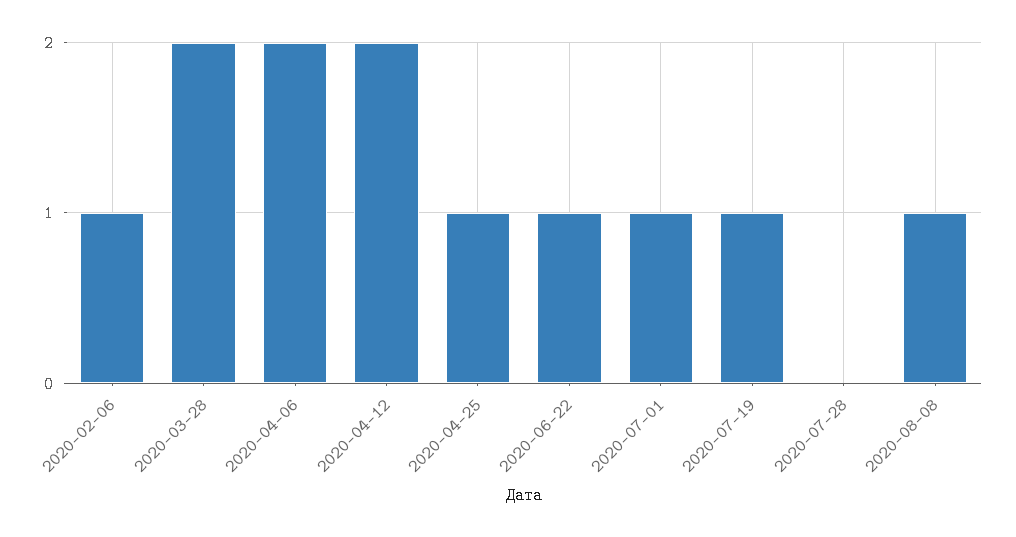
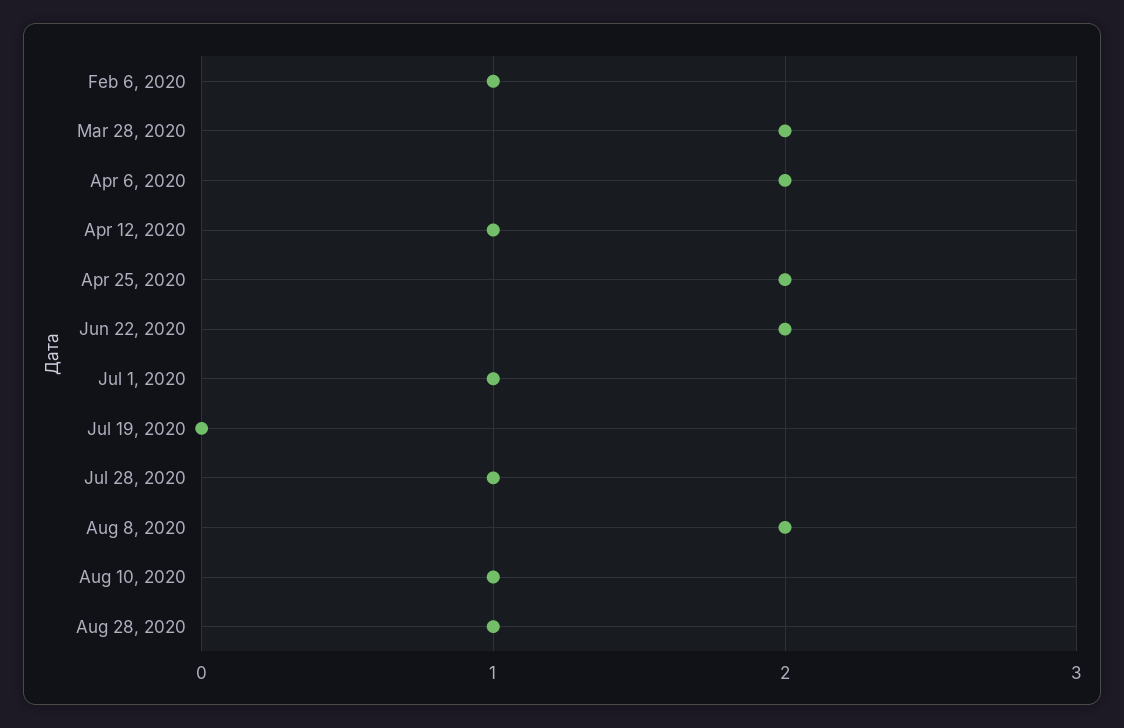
2020-04-12: 2 -> 1
2020-04-25: 1 -> 2
2020-06-22: 1 -> 2
2020-07-19: 1 -> 0
2020-07-28: 0 -> 1
2020-08-08: 1 -> 2
Aug 10, 2020: none -> 1
Aug 28, 2020: none -> 1

